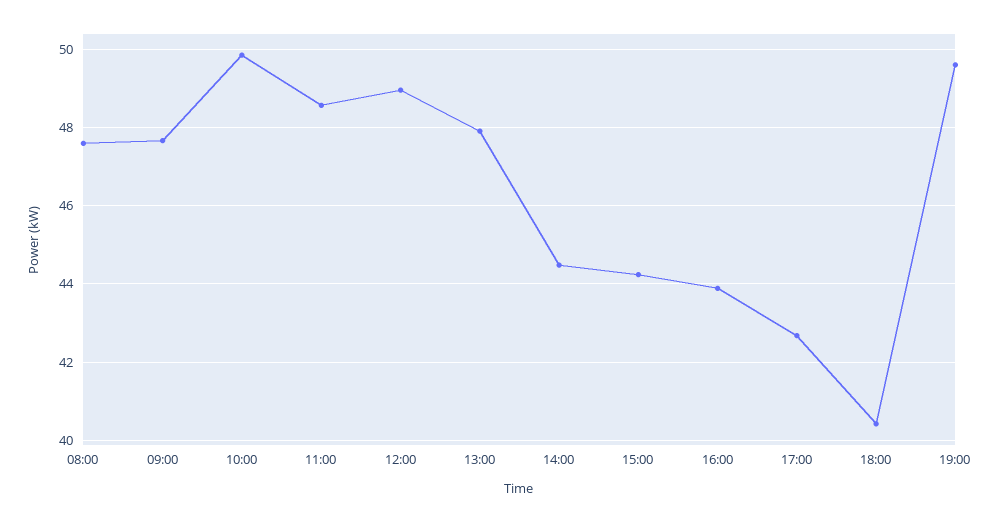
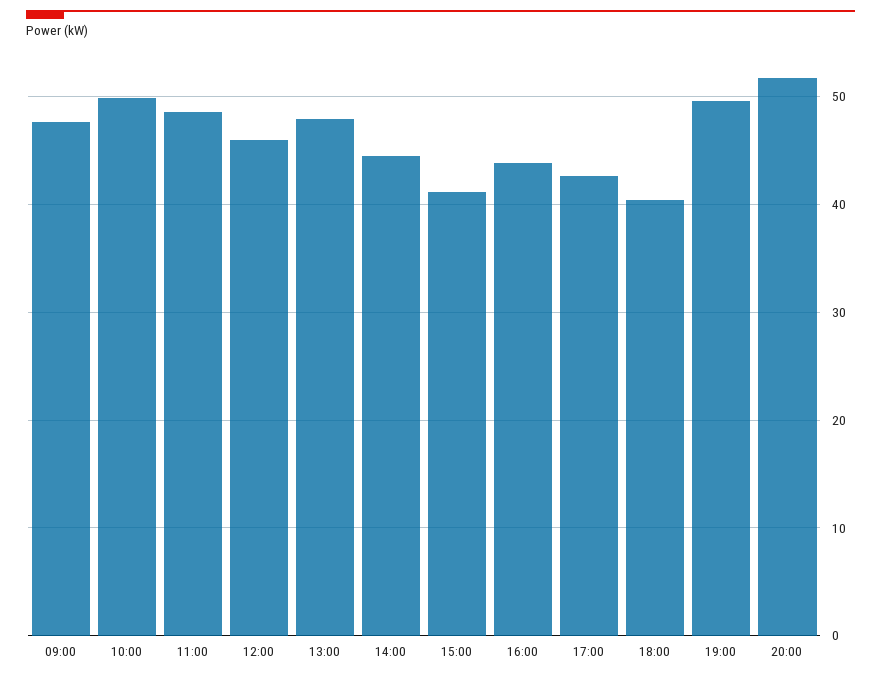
08:00: 47.6 -> none
12:00: 49 -> 46
15:00: 44.2 -> 41
20:00: none -> 52

